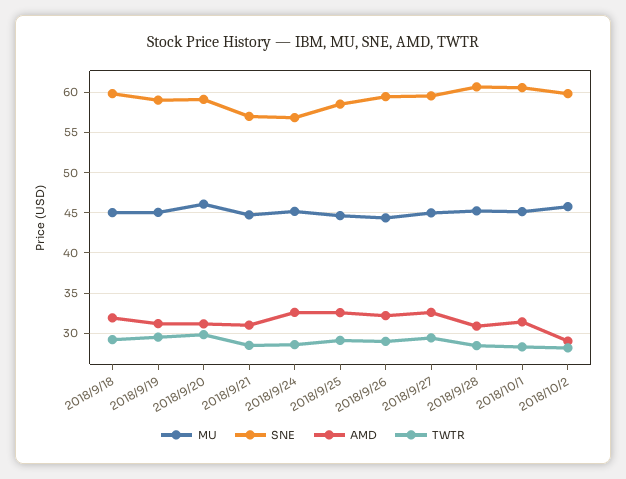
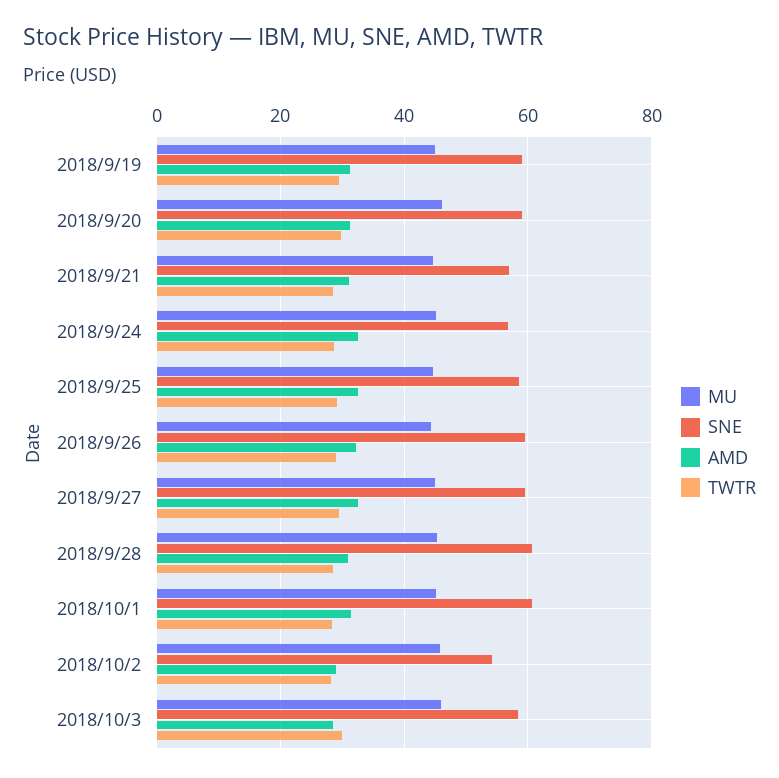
MU, 2018/9/18: 45 -> none
SNE, 2018/9/18: 60 -> none
AMD, 2018/9/18: 32 -> none
TWTR, 2018/9/18: 29 -> none
SNE, 2018/10/2: 60 -> 54
MU, 2018/10/3: none -> 46
SNE, 2018/10/3: none -> 58
AMD, 2018/10/3: none -> 28
TWTR, 2018/10/3: none -> 30

